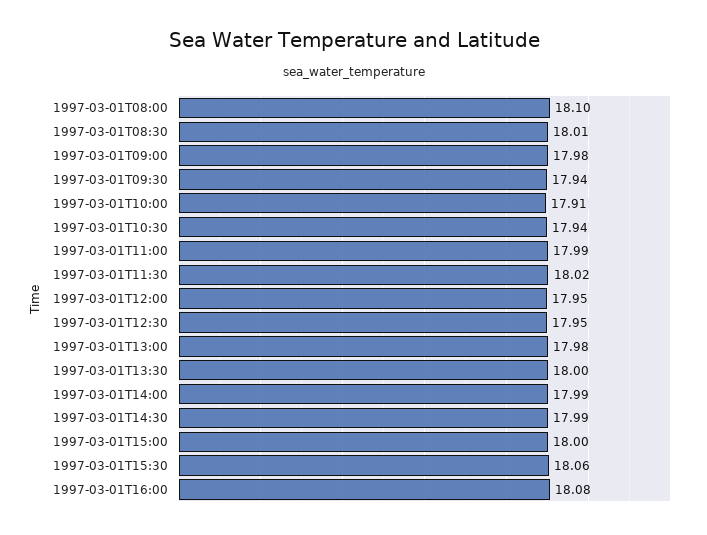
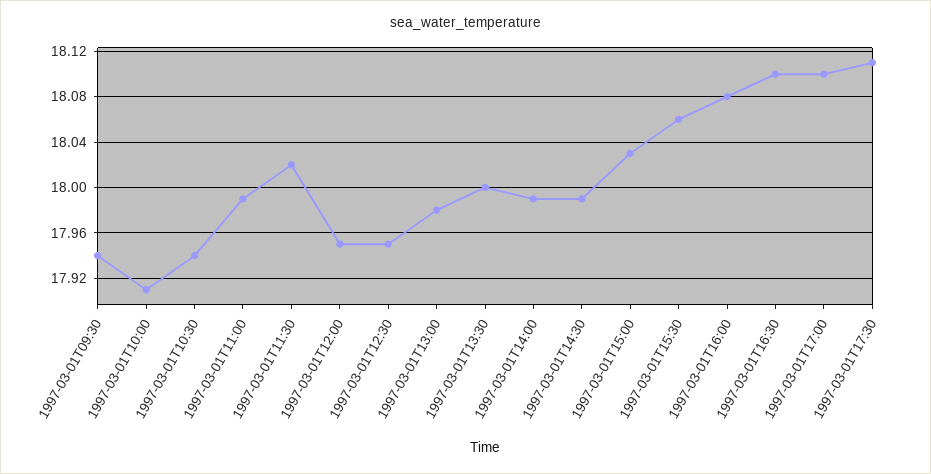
1997-03-01T08:00: 18.1 -> none
1997-03-01T08:30: 18.01 -> none
1997-03-01T09:00: 17.98 -> none
1997-03-01T15:00: 18 -> 18.03
1997-03-01T16:30: none -> 18.1
1997-03-01T17:00: none -> 18.1
1997-03-01T17:30: none -> 18.11

